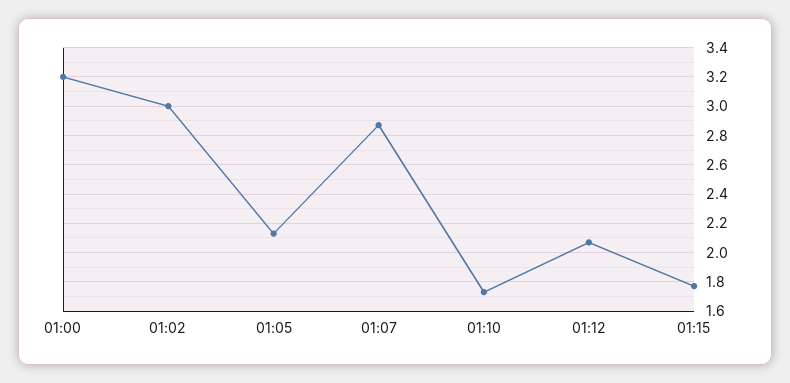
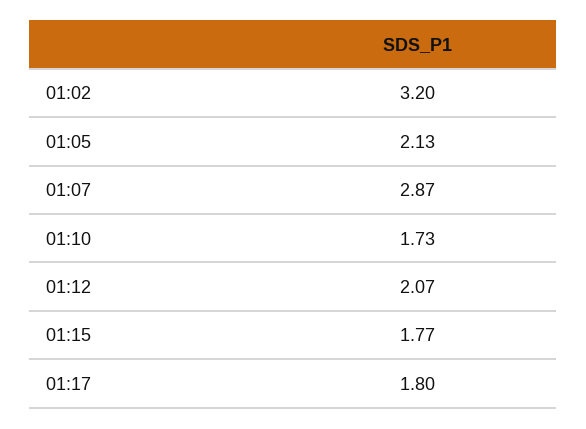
01:00: 3.2 -> none
01:02: 3 -> 3.2
01:17: none -> 1.8

